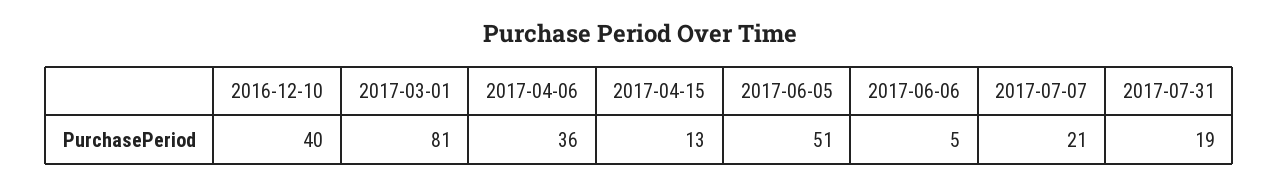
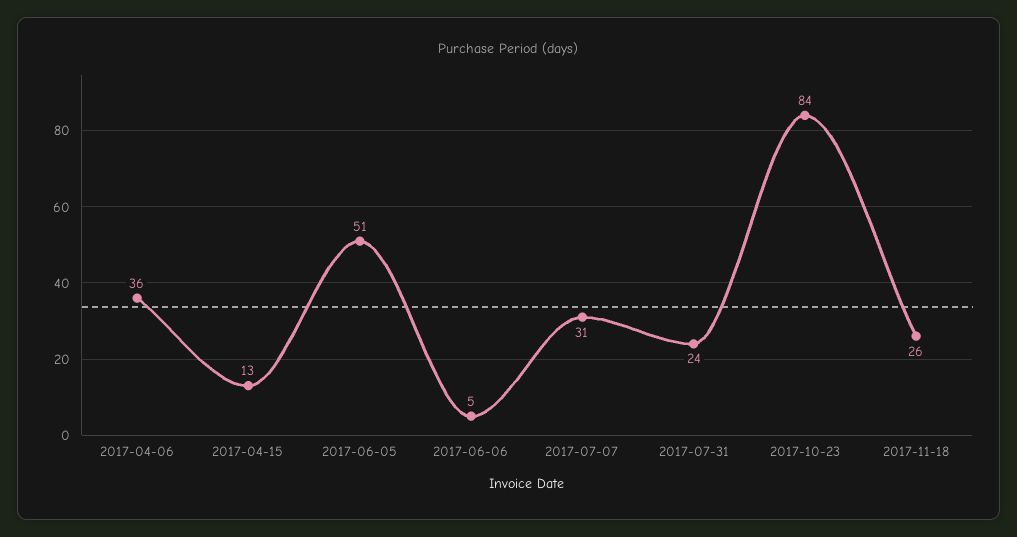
2016-12-10: 40 -> none
2017-03-01: 81 -> none
2017-07-07: 21 -> 31
2017-07-31: 19 -> 24
2017-10-23: none -> 84
2017-11-18: none -> 26

